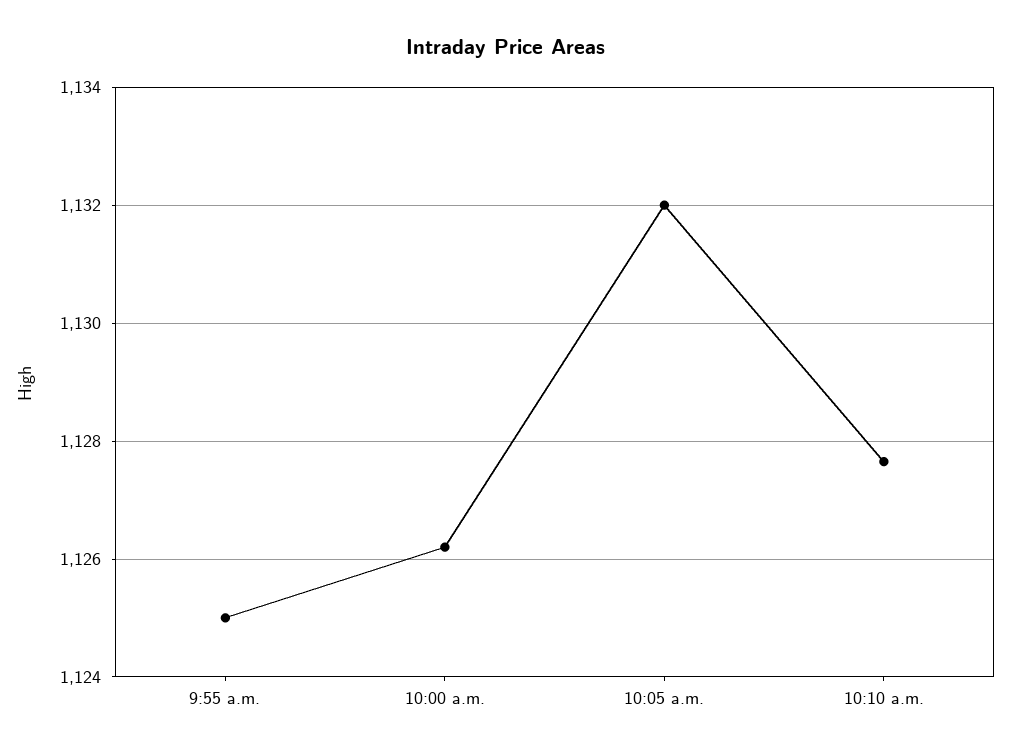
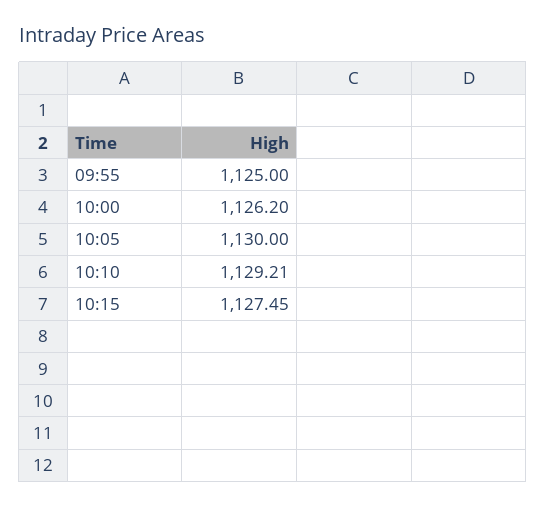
10:05 a.m.: 1132 -> 1130
10:10 a.m.: 1127.6 -> 1129.21
10:15: none -> 1127.45

